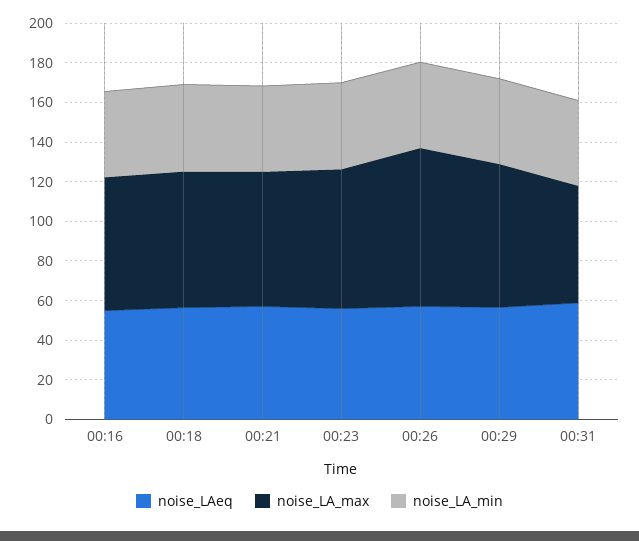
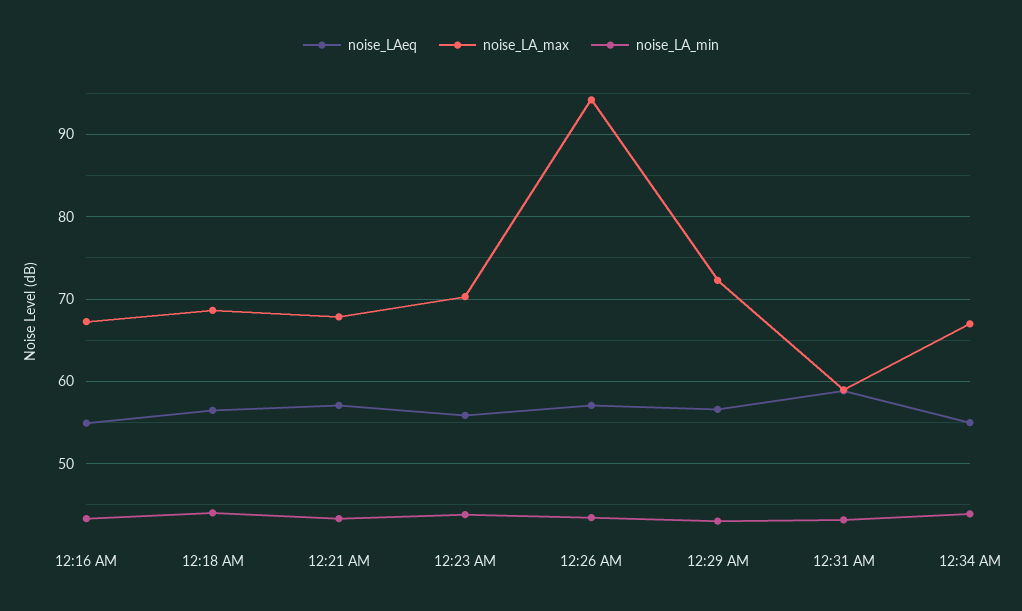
noise_LA_max, 00:26: 80 -> 94
noise_LAeq, 12:34 AM: none -> 55
noise_LA_max, 12:34 AM: none -> 67
noise_LA_min, 12:34 AM: none -> 44

